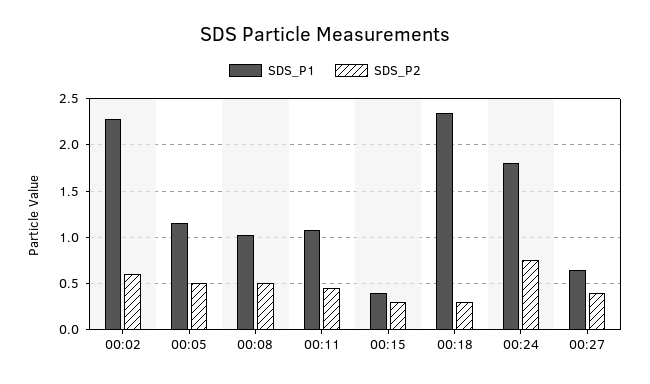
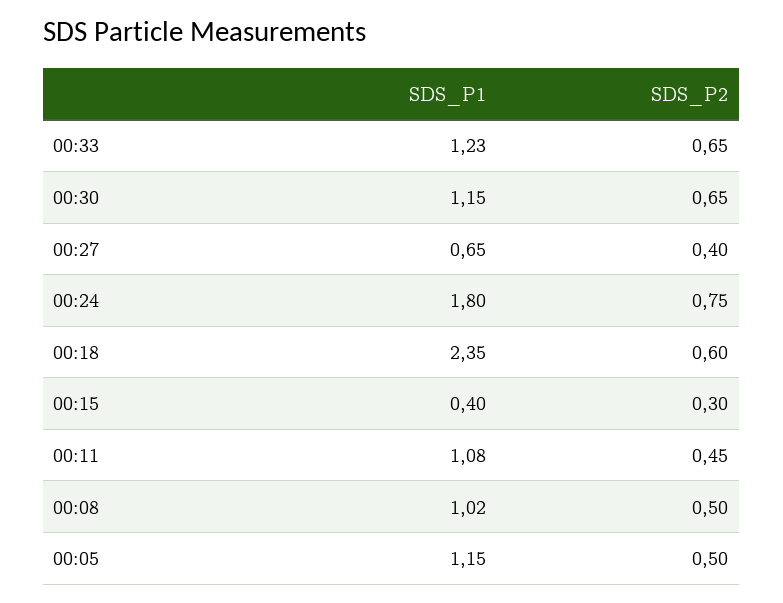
SDS_P1, 00:02: 2.3 -> none
SDS_P2, 00:02: 0.6 -> none
SDS_P2, 00:18: 0.3 -> 0.6
SDS_P1, 00:33: none -> 1.23
SDS_P2, 00:33: none -> 0.65
SDS_P1, 00:30: none -> 1.15
SDS_P2, 00:30: none -> 0.65

